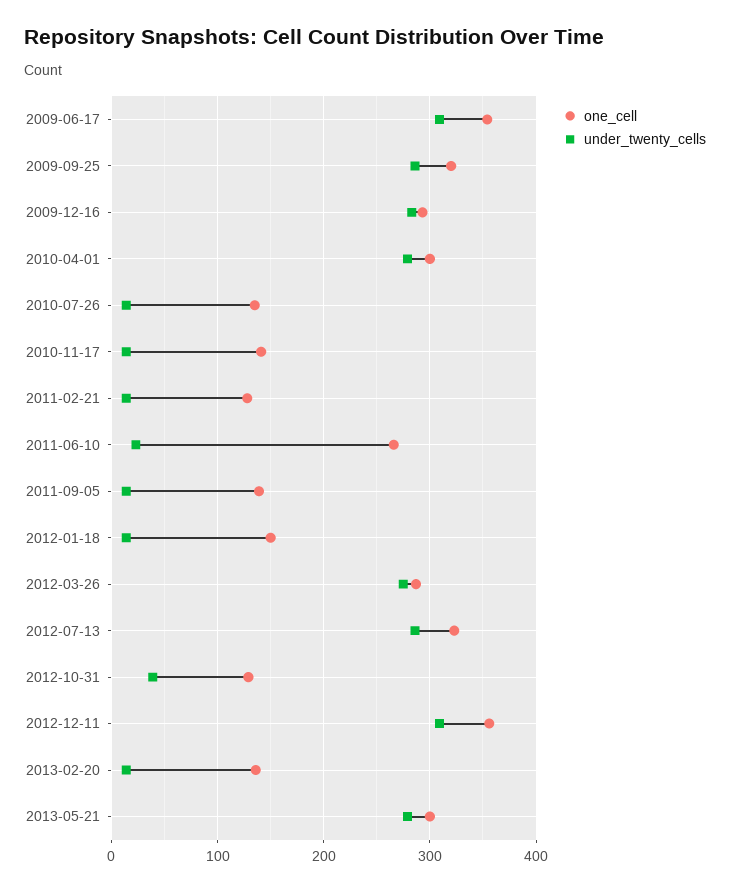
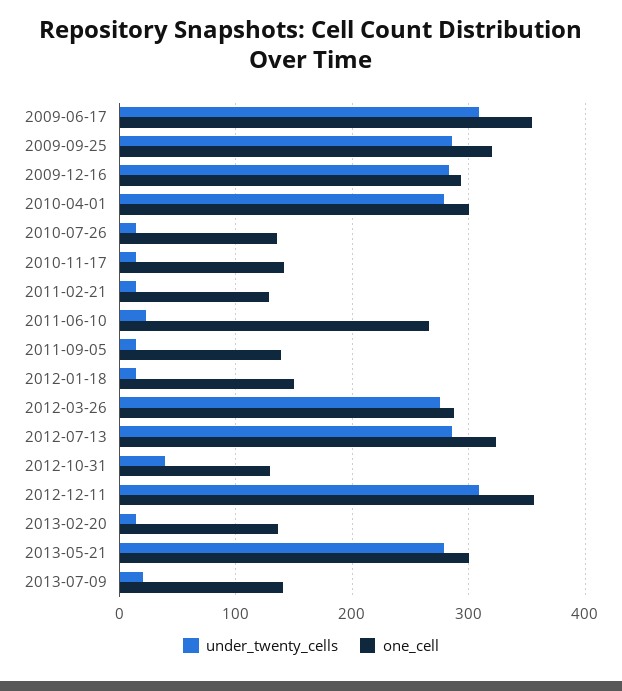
under_twenty_cells, 2013-07-09: none -> 20
one_cell, 2013-07-09: none -> 140

